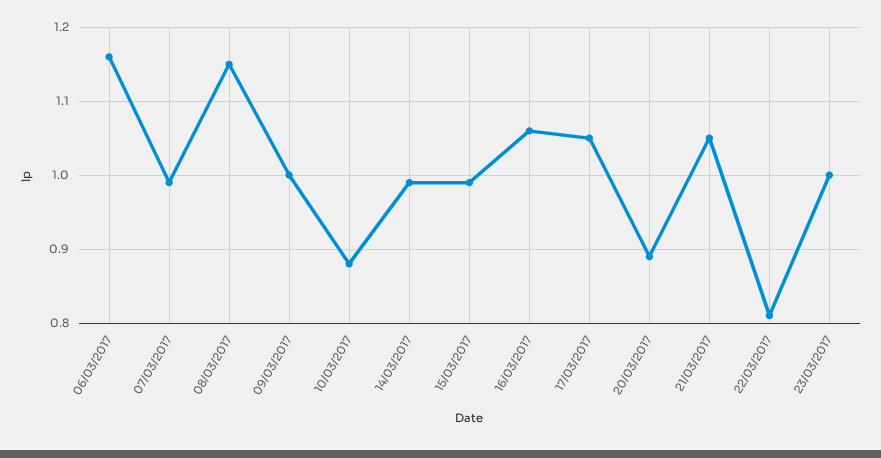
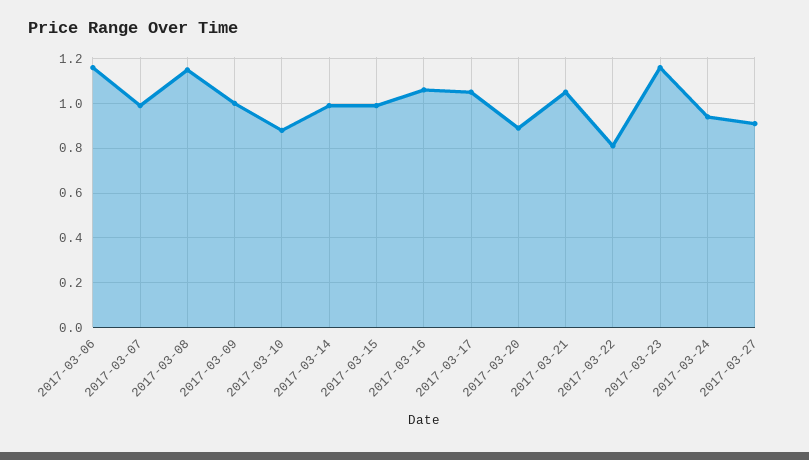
23/03/2017: 1 -> 1.15
2017-03-24: none -> 0.95
2017-03-27: none -> 0.9

